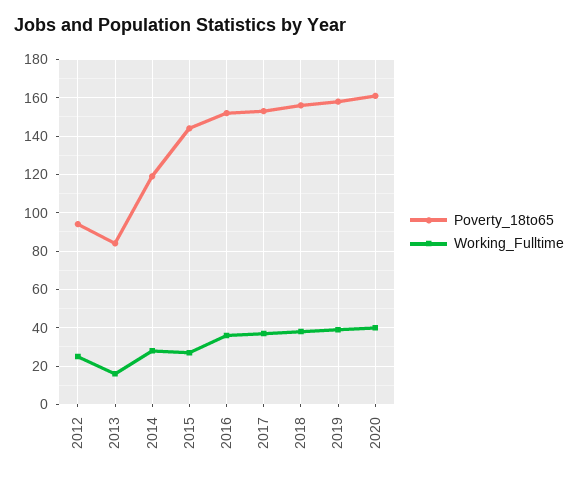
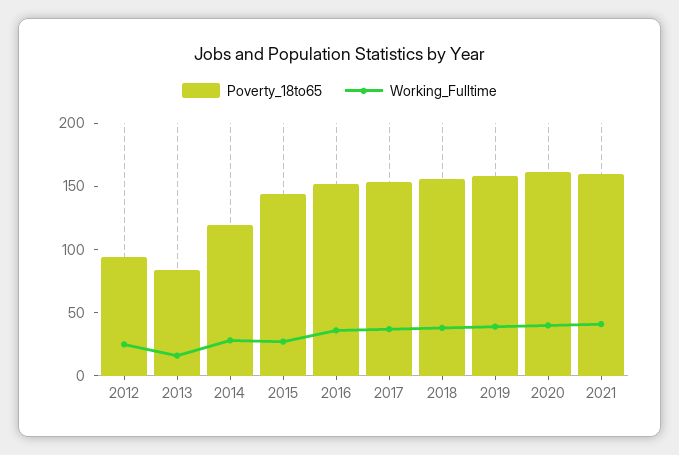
Poverty_18to65, 2021: none -> 160
Working_Fulltime, 2021: none -> 40

